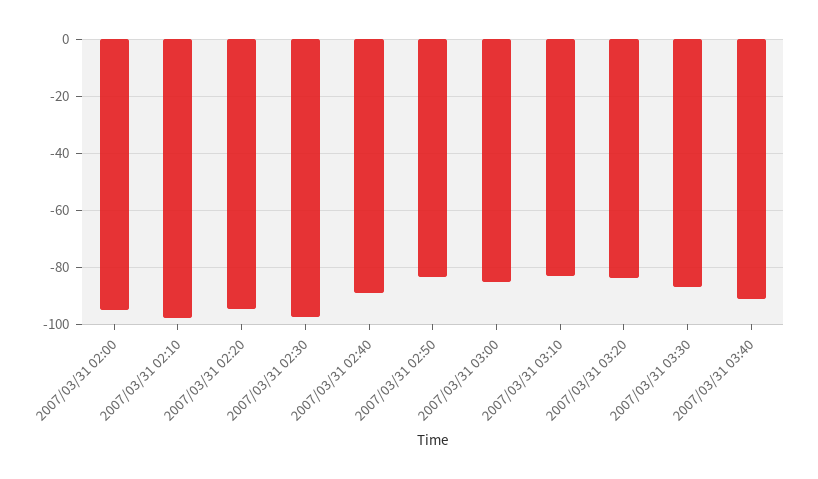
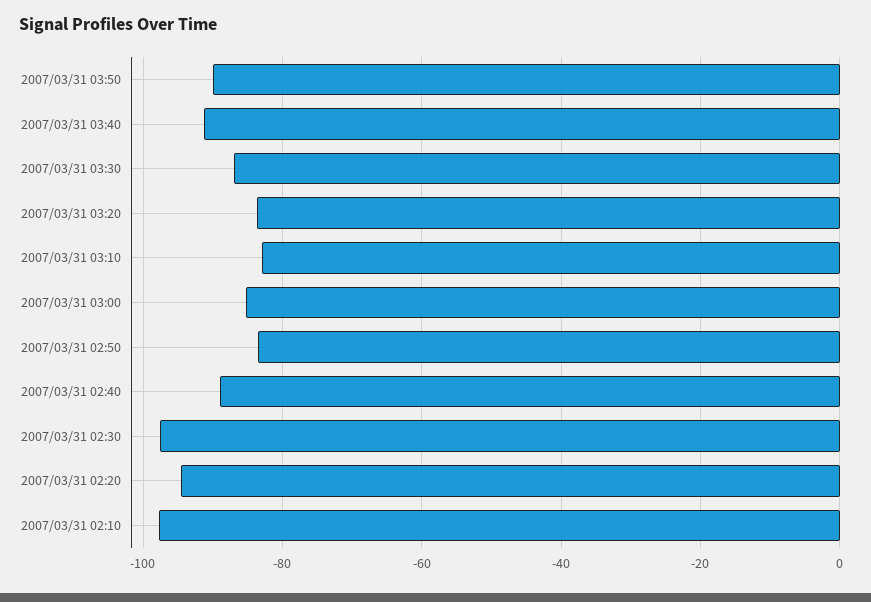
2007/03/31 02:00: -95 -> none
2007/03/31 03:50: none -> -90

